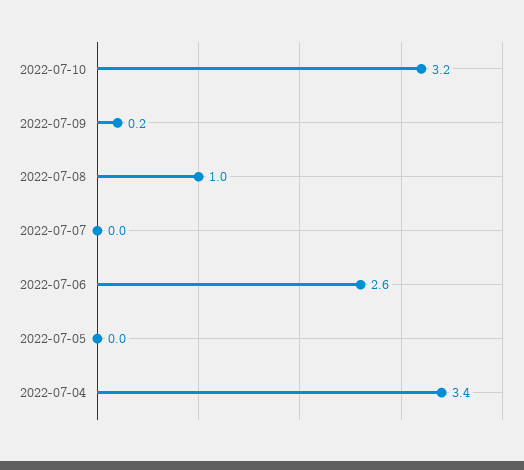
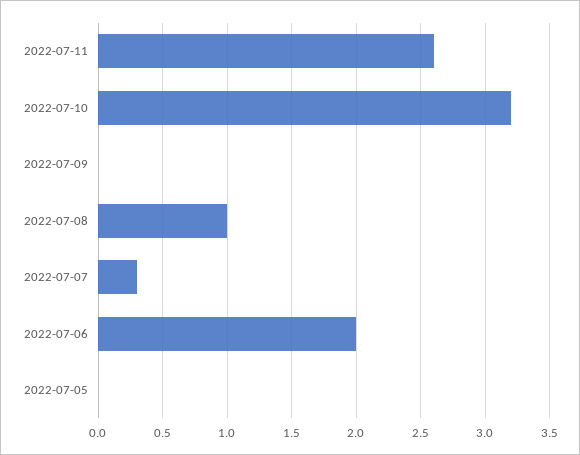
2022-07-09: 0.2 -> 0
2022-07-07: 0 -> 0.3
2022-07-06: 2.6 -> 2
2022-07-04: 3.4 -> none
2022-07-11: none -> 2.6

